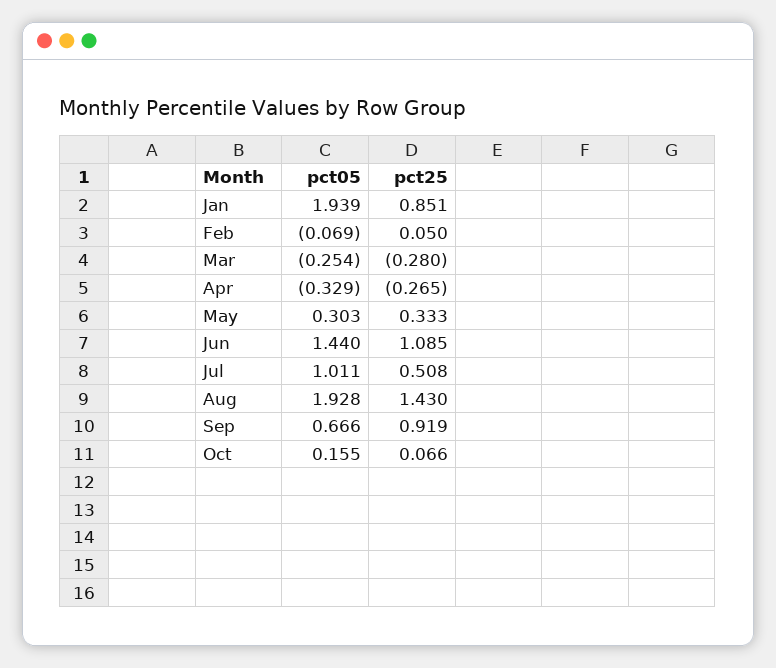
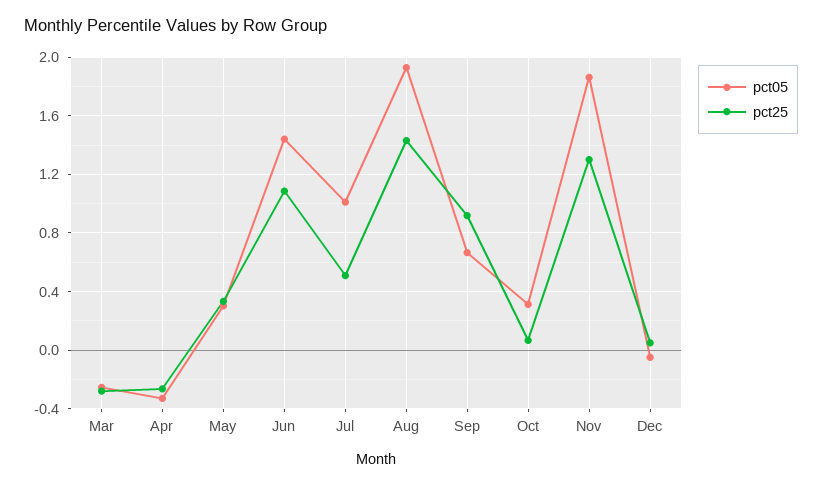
pct05, Jan: 1.939 -> none
pct25, Jan: 0.851 -> none
pct05, Feb: -0.069 -> none
pct25, Feb: 0.05 -> none
pct05, Oct: 0.155 -> 0.3
pct05, Nov: none -> 1.85
pct25, Nov: none -> 1.3
pct05, Dec: none -> -0.05
pct25, Dec: none -> 0.05

